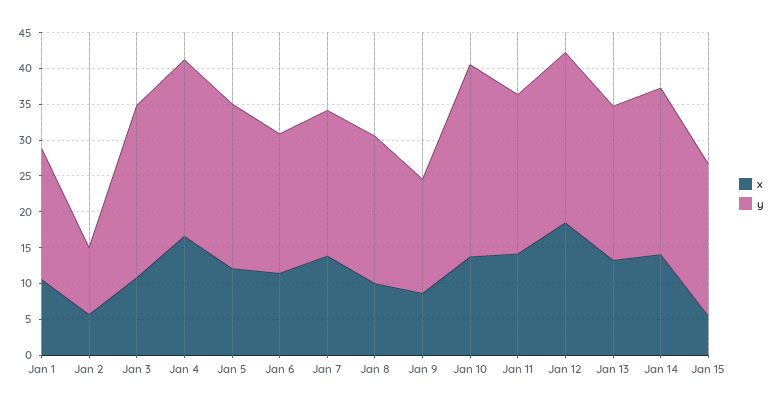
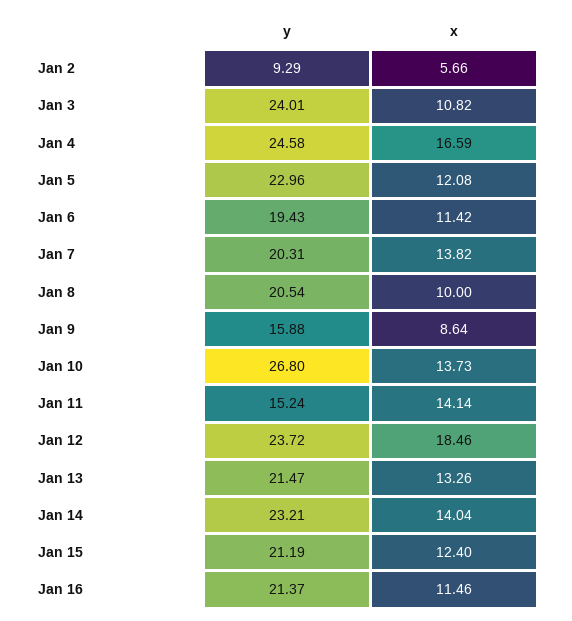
x, Jan 1: 10 -> none
y, Jan 1: 17.5 -> none
y, Jan 11: 22.5 -> 15.24
x, Jan 15: 5 -> 12.4
y, Jan 16: none -> 21.37
x, Jan 16: none -> 11.46

